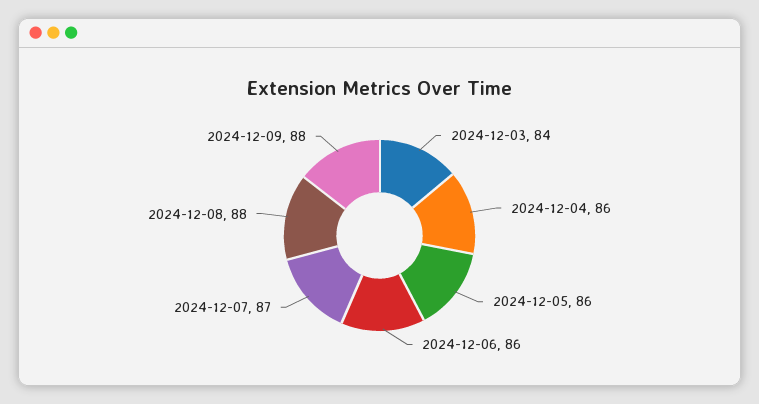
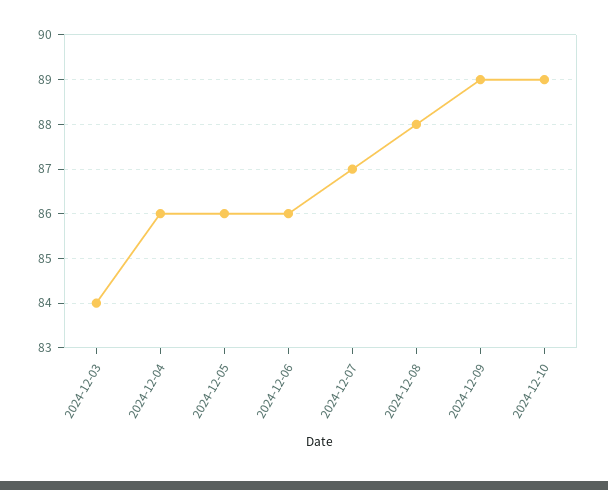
2024-12-09: 88 -> 89
2024-12-10: none -> 89

